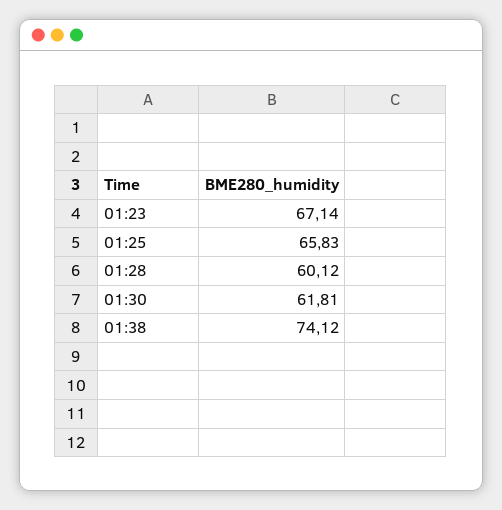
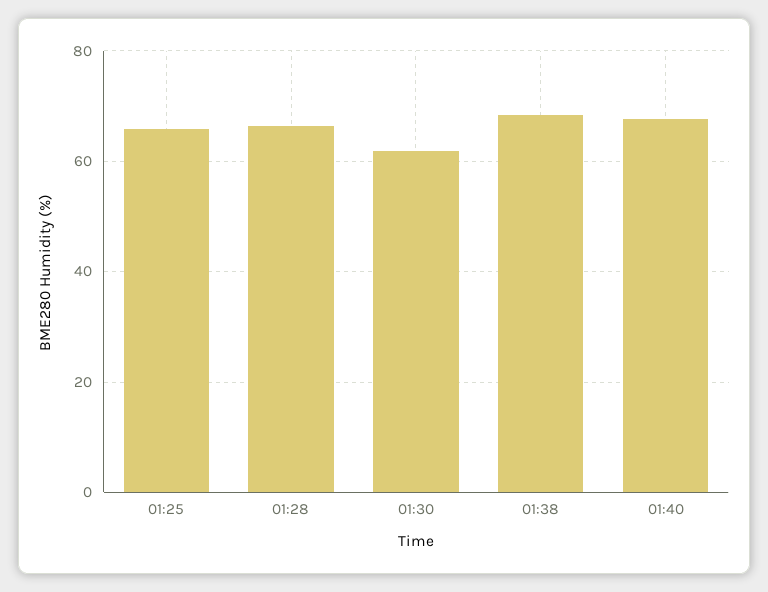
01:23: 67.14 -> none
01:28: 60.12 -> 66
01:38: 74.12 -> 68
01:40: none -> 68

